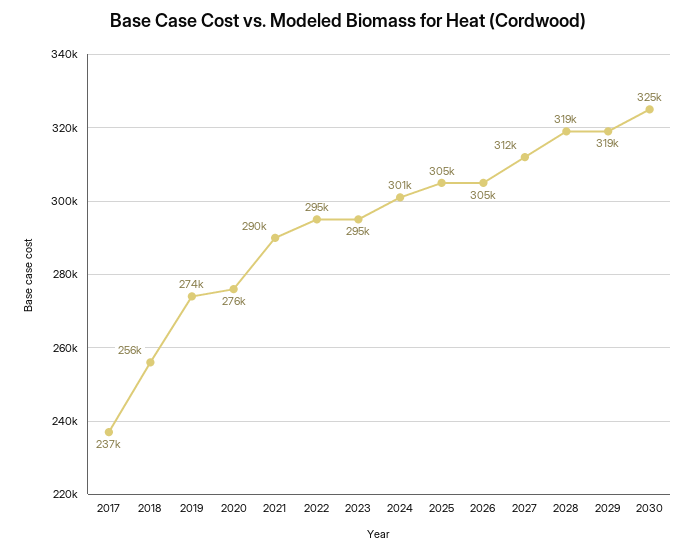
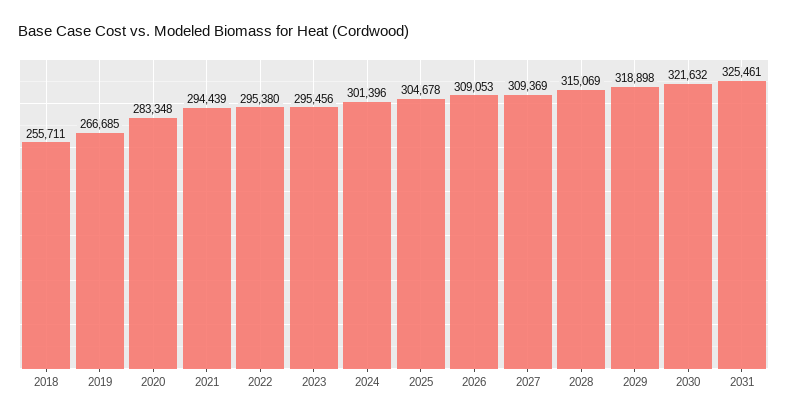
2017: 237000 -> none
2019: 274000 -> 266685
2020: 276000 -> 283348
2021: 290000 -> 294439
2026: 305000 -> 309053
2027: 312000 -> 309369
2028: 319000 -> 315069
2030: 325000 -> 321632
2031: none -> 325461

